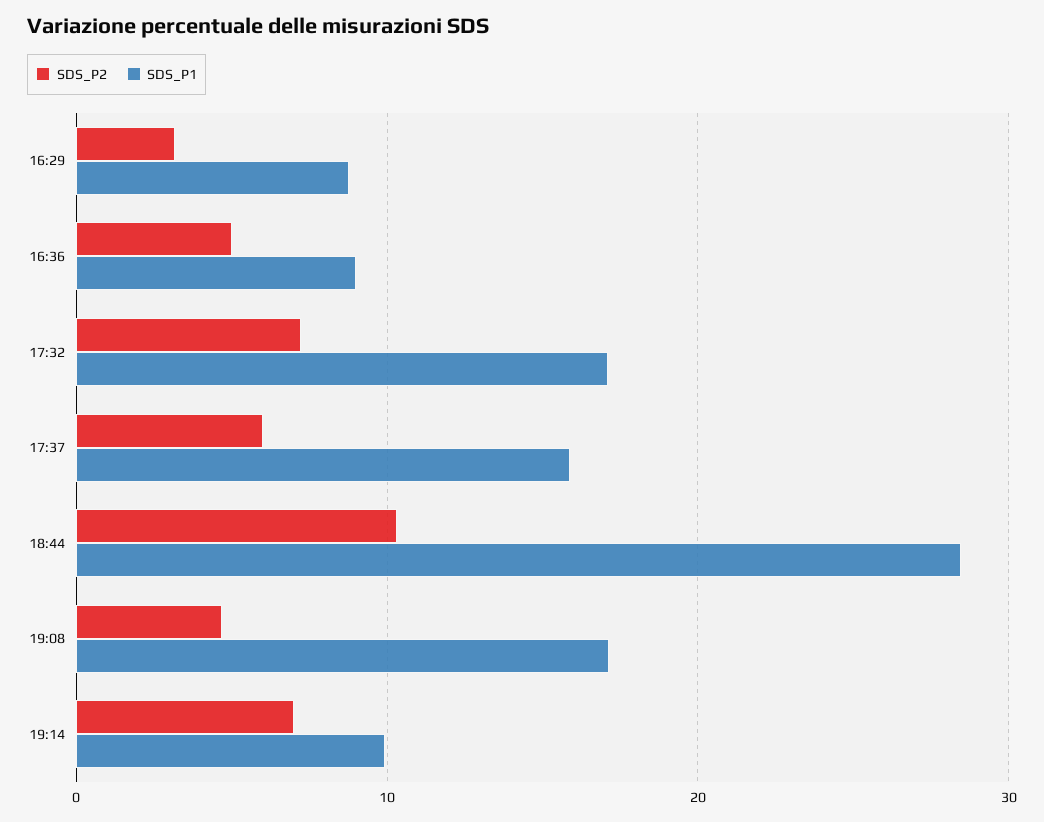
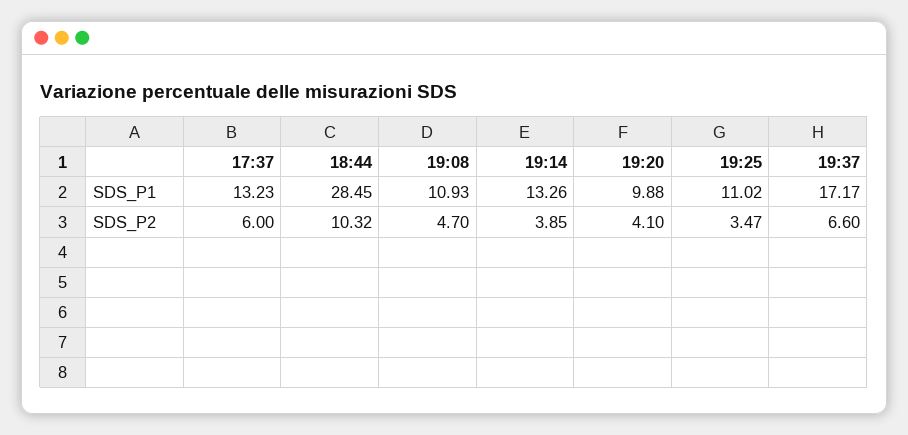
SDS_P2, 16:29: 3 -> none
SDS_P1, 16:29: 9 -> none
SDS_P2, 16:36: 5 -> none
SDS_P1, 16:36: 9 -> none
SDS_P2, 17:32: 7 -> none
SDS_P1, 17:32: 17 -> none
SDS_P1, 17:37: 16 -> 13.23
SDS_P1, 19:08: 17 -> 10.93
SDS_P2, 19:14: 7 -> 3.85
SDS_P1, 19:14: 10 -> 13.26
SDS_P1, 19:20: none -> 9.88
SDS_P1, 19:25: none -> 11.02
SDS_P1, 19:37: none -> 17.17
SDS_P2, 19:20: none -> 4.1
SDS_P2, 19:25: none -> 3.47
SDS_P2, 19:37: none -> 6.6

